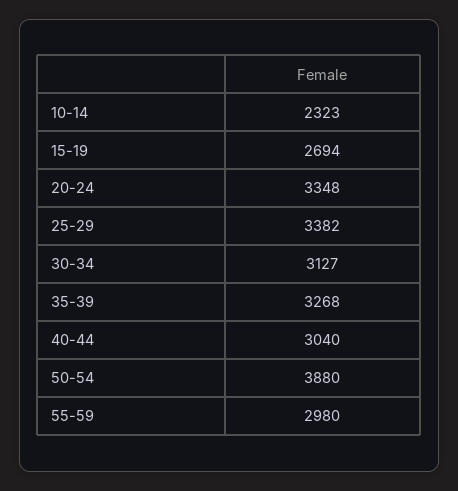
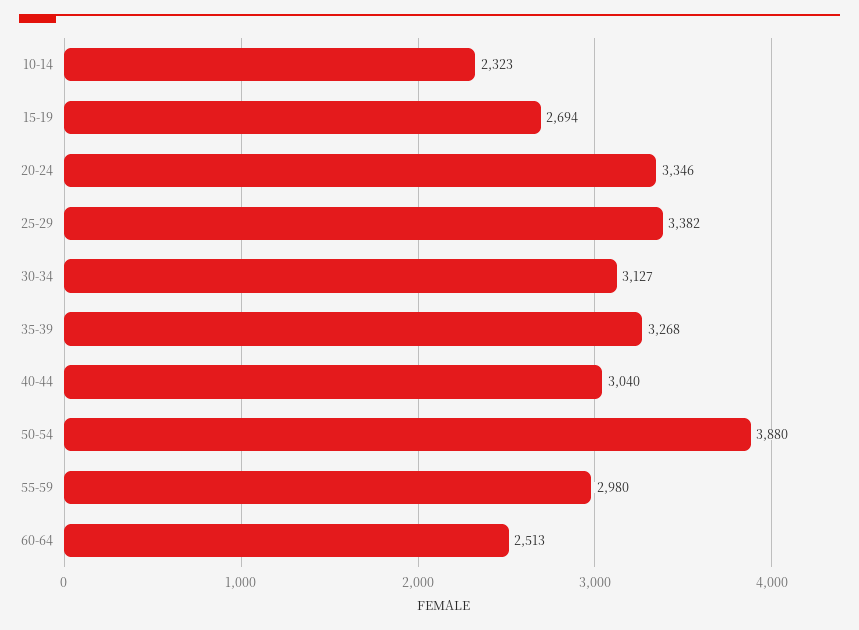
20-24: 3348 -> 3346
60-64: none -> 2513

